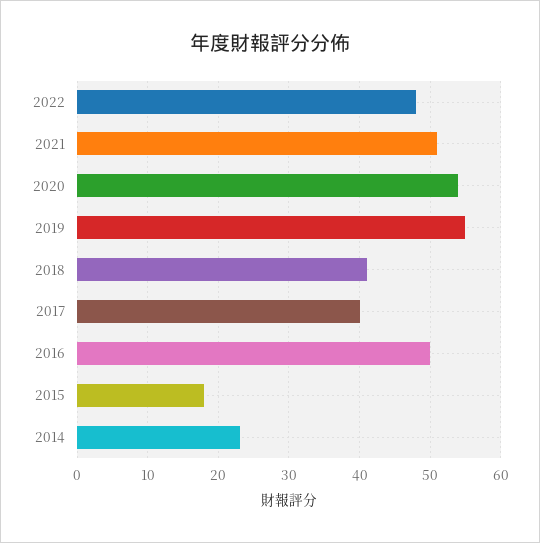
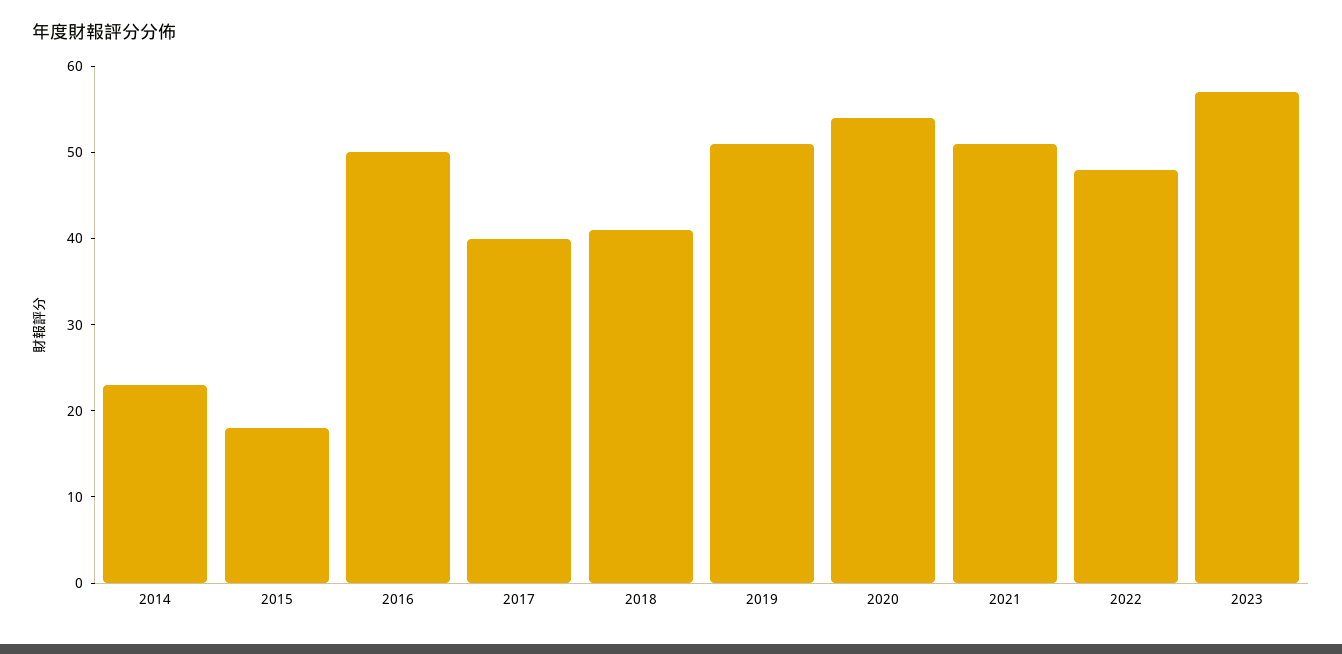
2019: 55 -> 51
2023: none -> 57

